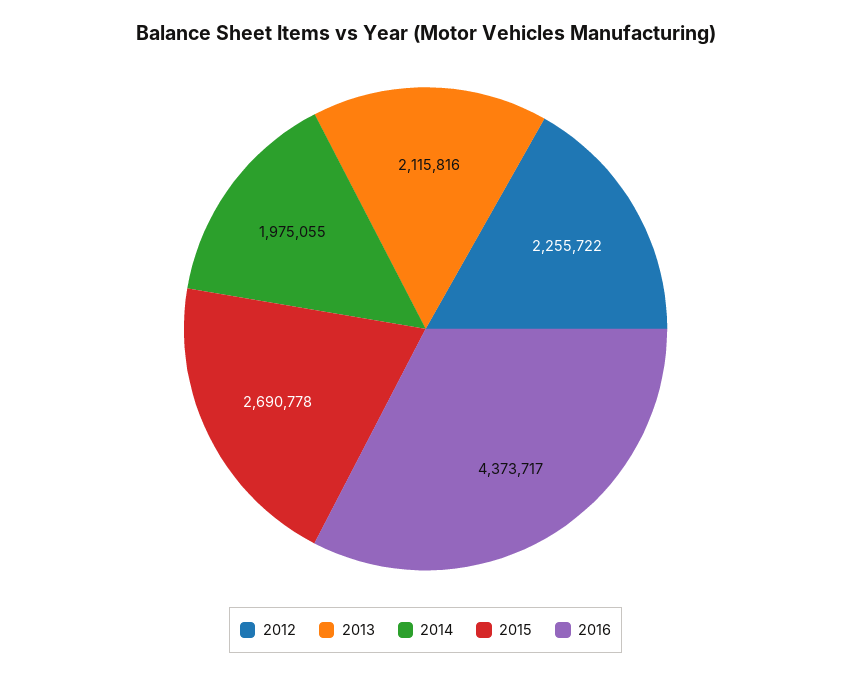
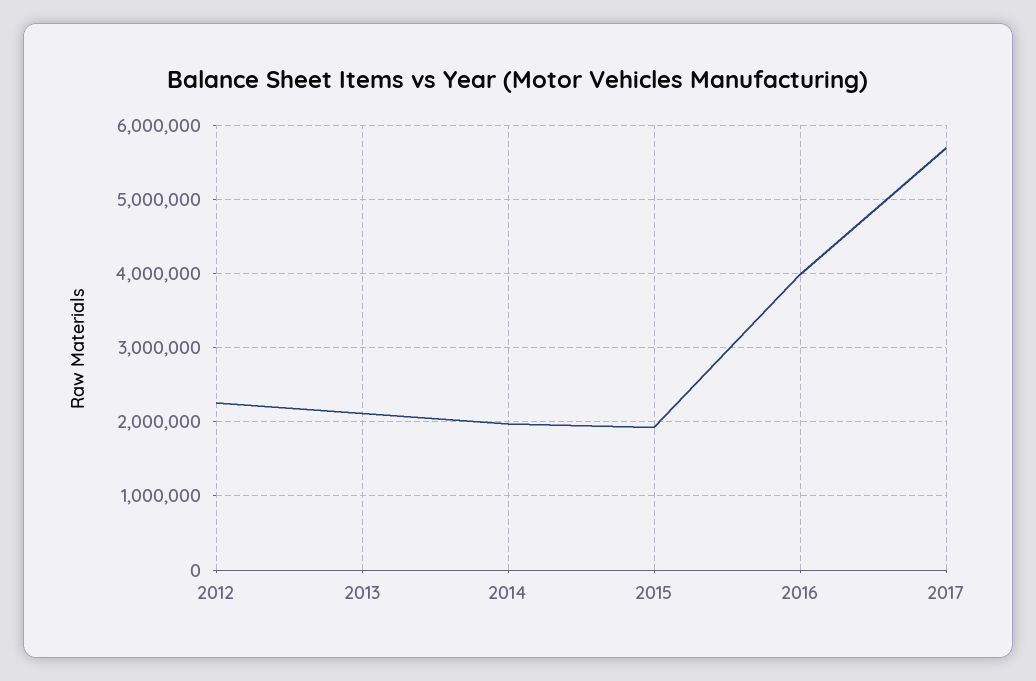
2015: 2690778 -> 1900000
2016: 4373717 -> 4000000
2017: none -> 5700000

